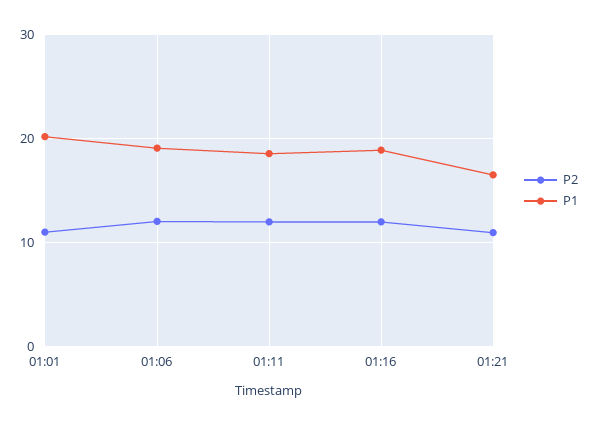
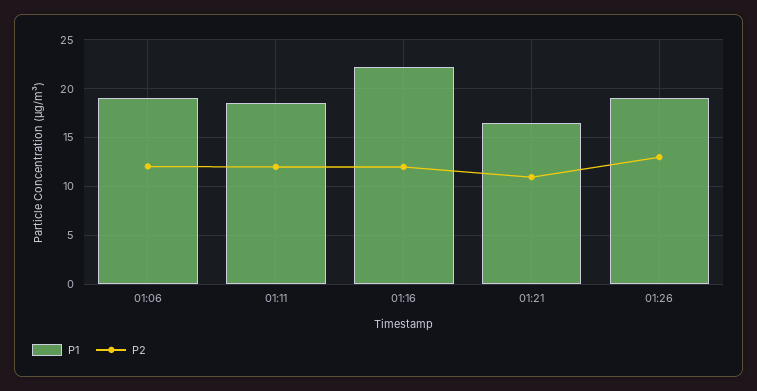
P2, 01:01: 11 -> none
P1, 01:01: 20 -> none
P1, 01:16: 19 -> 22
P1, 01:26: none -> 19
P2, 01:26: none -> 13

